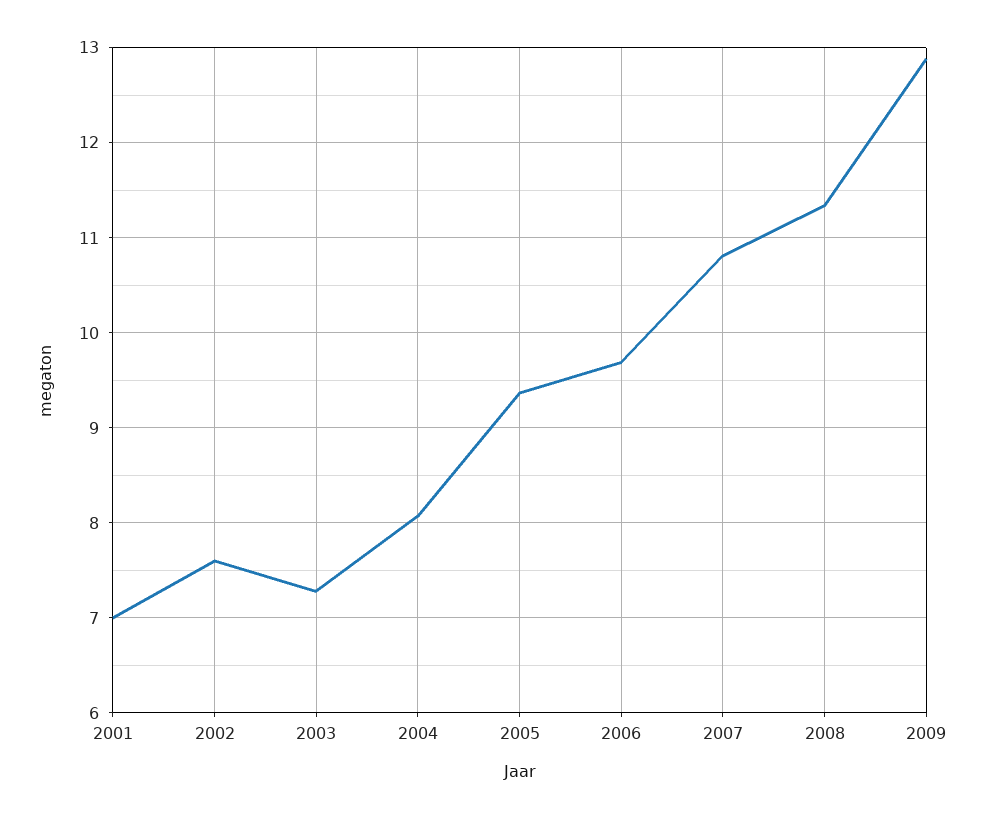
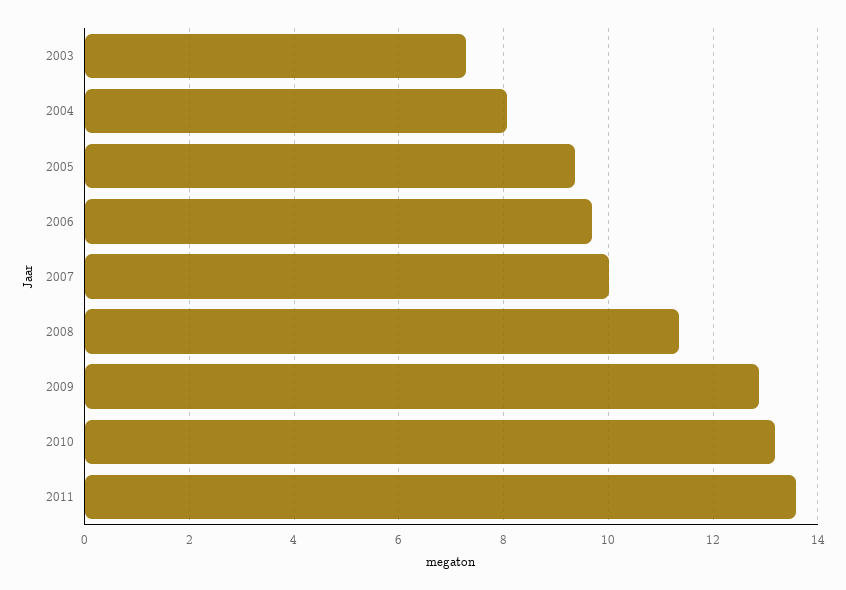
2001: 7 -> none
2002: 7.6 -> none
2007: 10.8 -> 10
2010: none -> 13.2
2011: none -> 13.6

